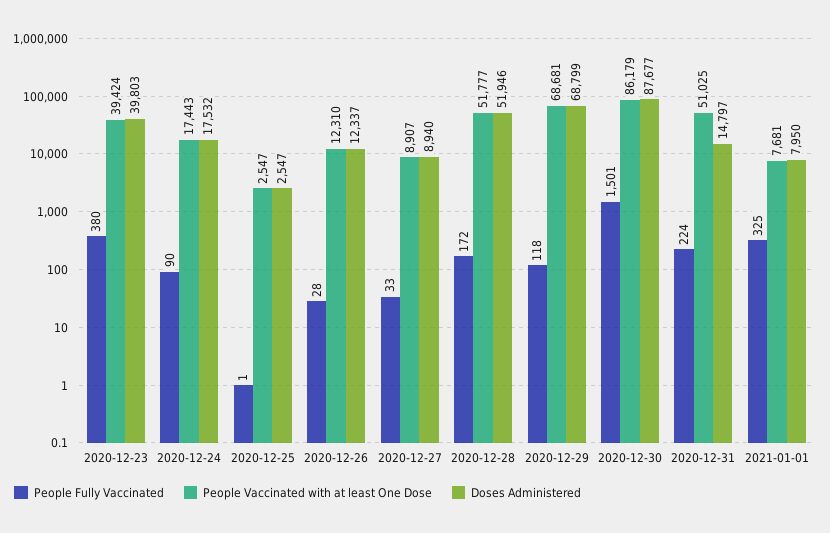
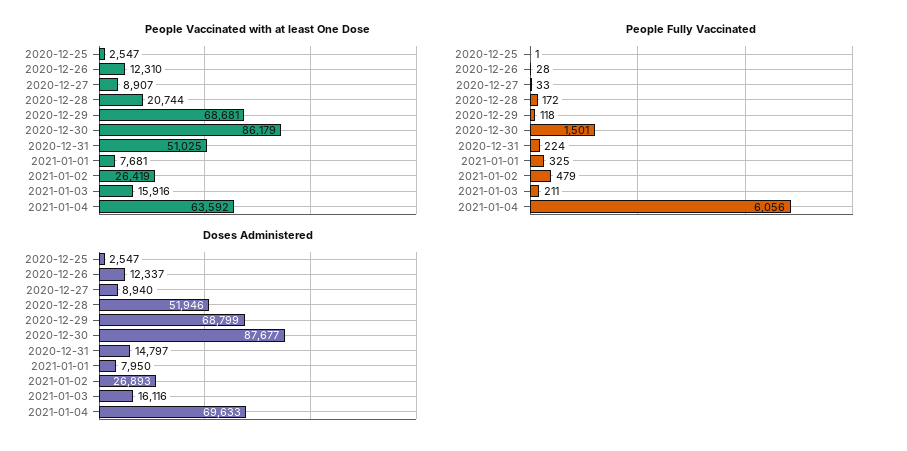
People Fully Vaccinated, 2020-12-23: 380 -> none
People Vaccinated with at least One Dose, 2020-12-23: 39424 -> none
Doses Administered, 2020-12-23: 39803 -> none
People Fully Vaccinated, 2020-12-24: 90 -> none
People Vaccinated with at least One Dose, 2020-12-24: 17443 -> none
Doses Administered, 2020-12-24: 17532 -> none
People Vaccinated with at least One Dose, 2020-12-28: 51777 -> 20744
People Vaccinated with at least One Dose, 2021-01-02: none -> 26419
People Vaccinated with at least One Dose, 2021-01-03: none -> 15916
People Vaccinated with at least One Dose, 2021-01-04: none -> 63592
People Fully Vaccinated, 2021-01-02: none -> 479
People Fully Vaccinated, 2021-01-03: none -> 211
People Fully Vaccinated, 2021-01-04: none -> 6056
Doses Administered, 2021-01-02: none -> 26893
Doses Administered, 2021-01-03: none -> 16116
Doses Administered, 2021-01-04: none -> 69633

